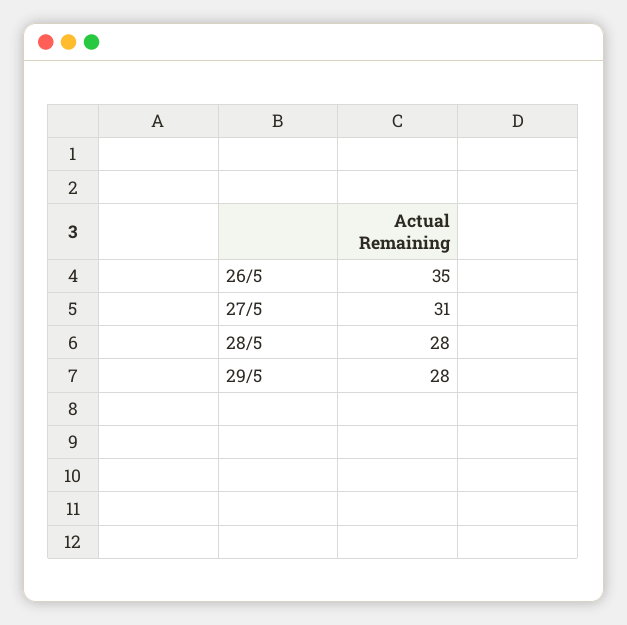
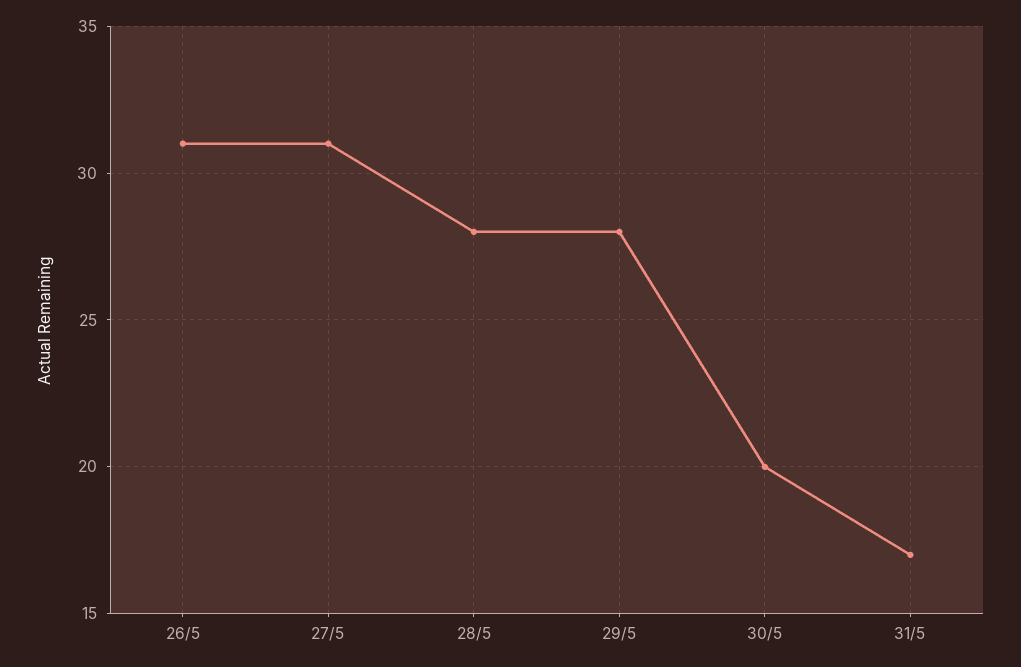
26/5: 35 -> 31
30/5: none -> 20
31/5: none -> 17

